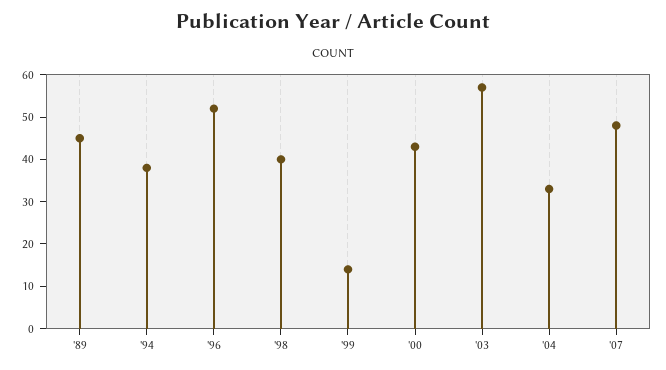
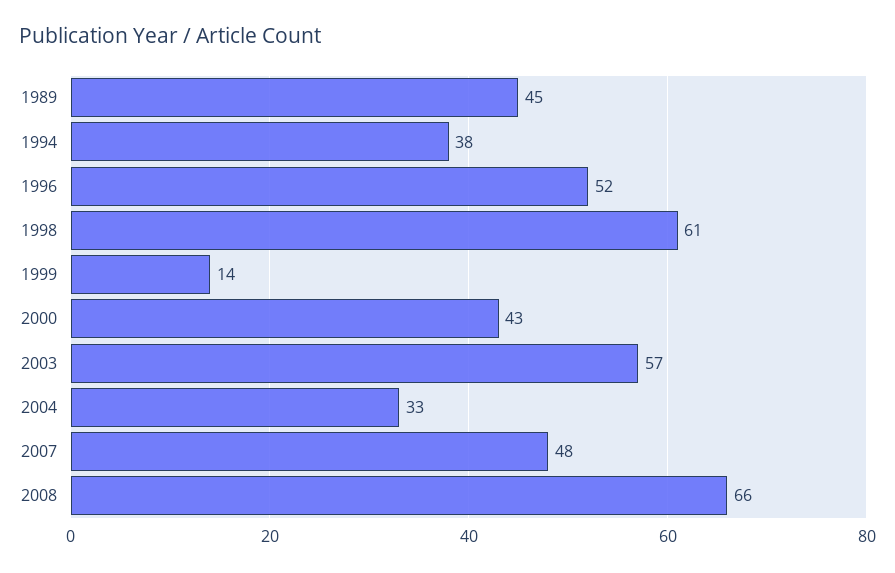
'98: 40 -> 61
2008: none -> 66

